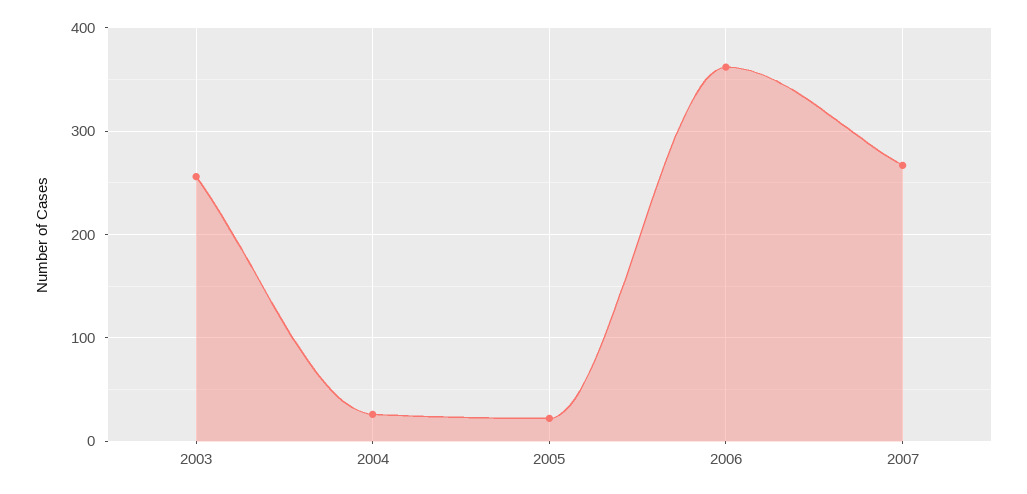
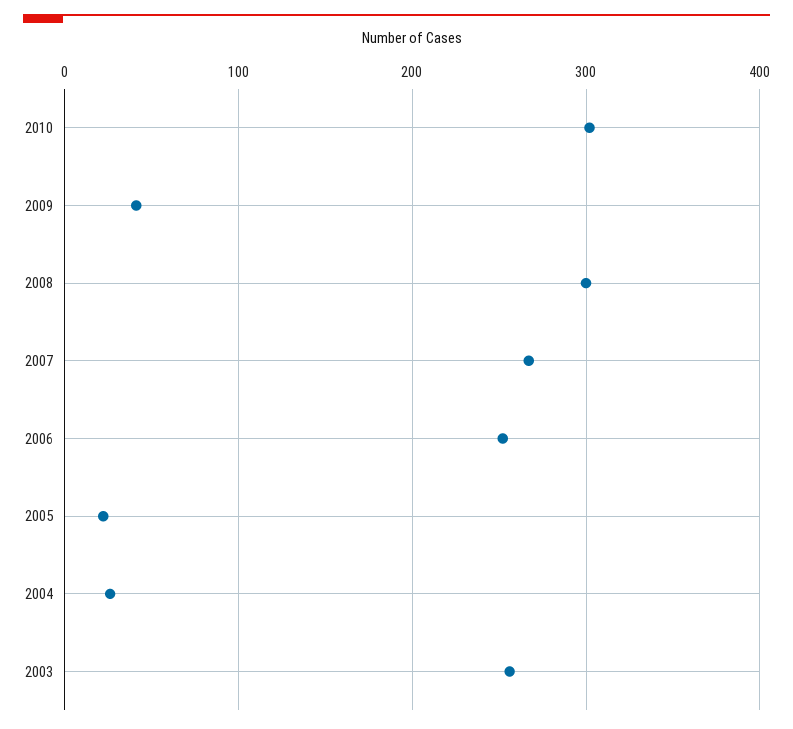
2006: 360 -> 250
2010: none -> 300
2009: none -> 40
2008: none -> 300

